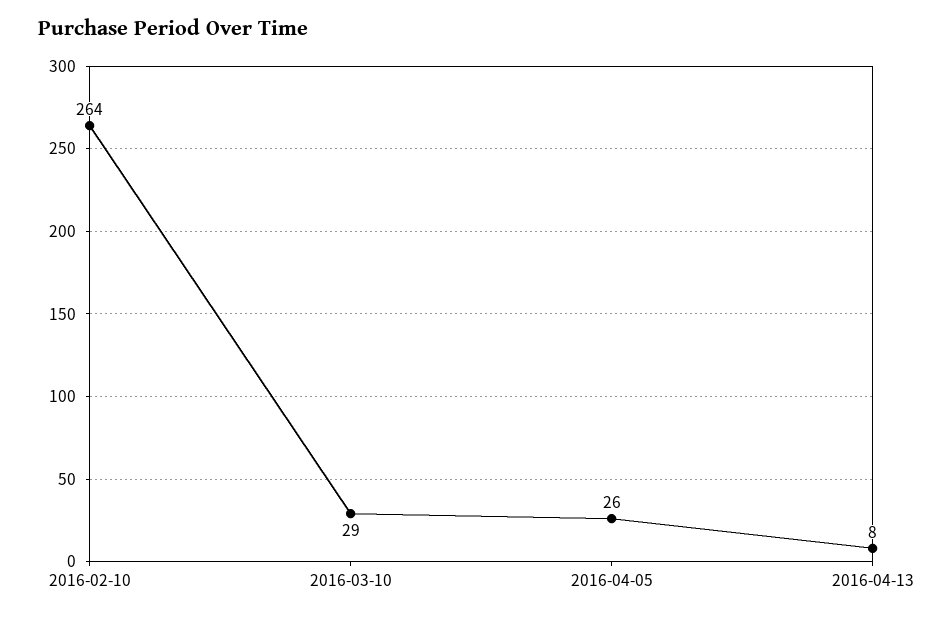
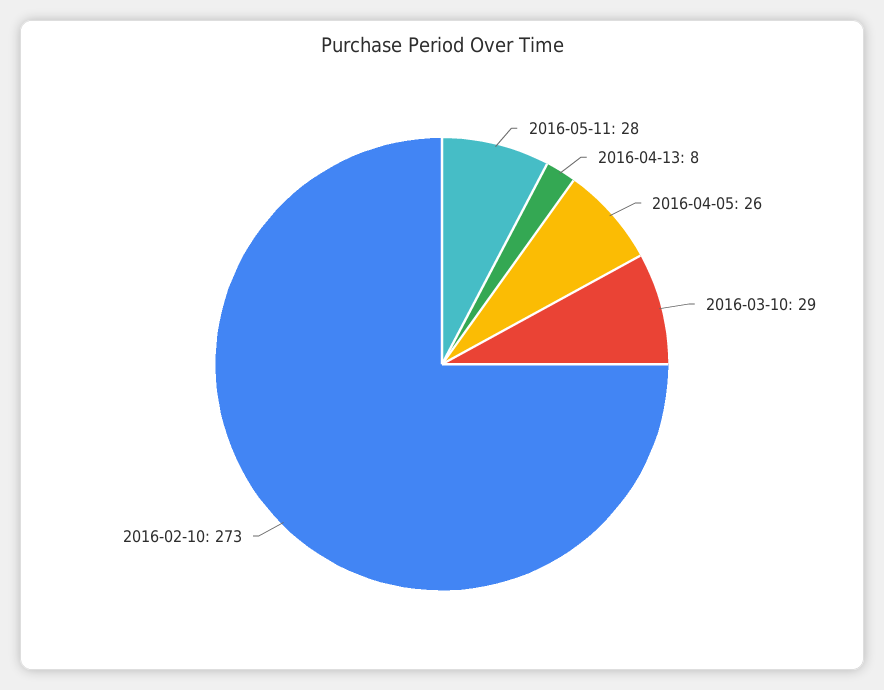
2016-02-10: 264 -> 273
2016-05-11: none -> 28

